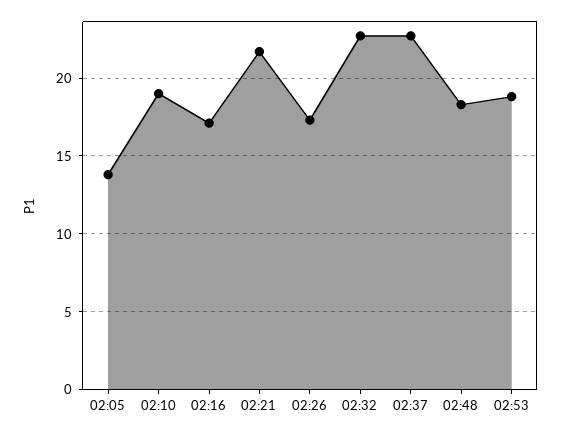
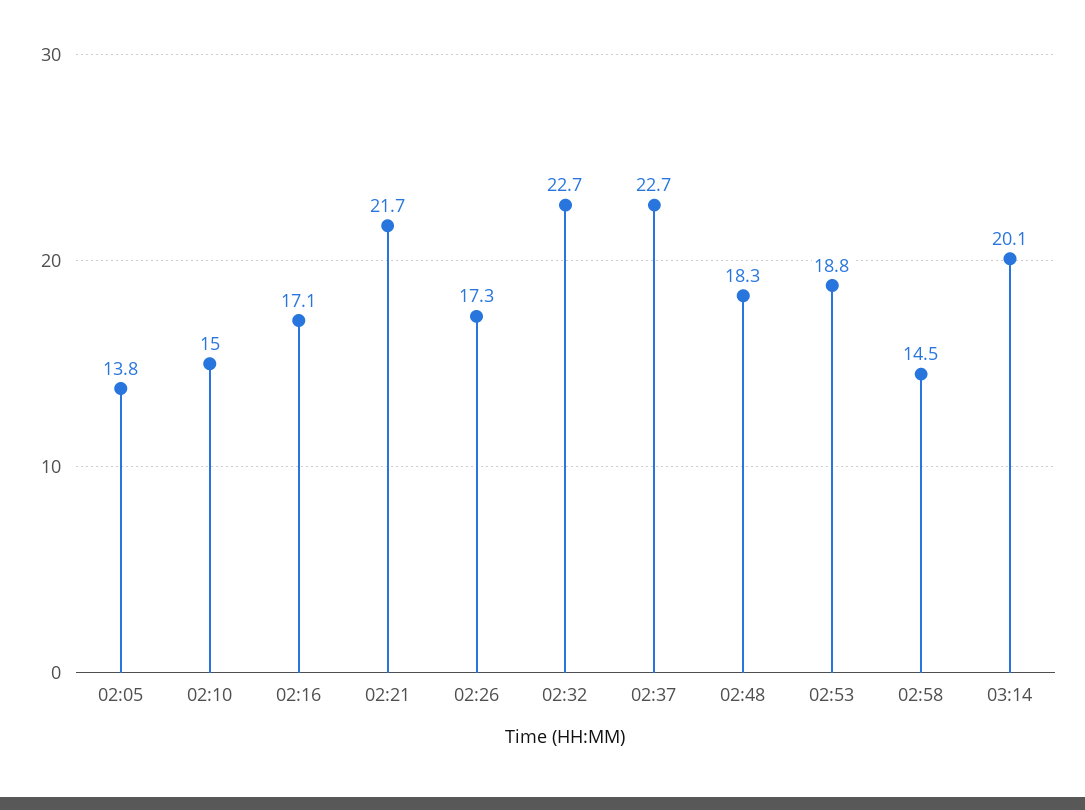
02:10: 19 -> 15
02:58: none -> 14.5
03:14: none -> 20.1

